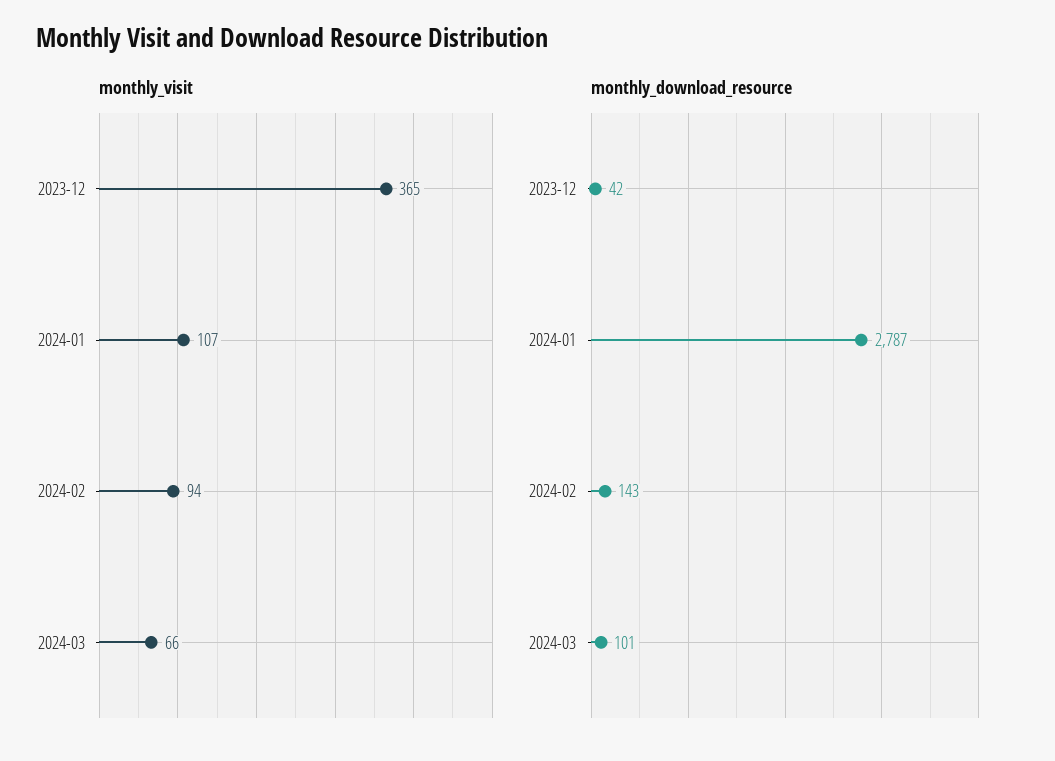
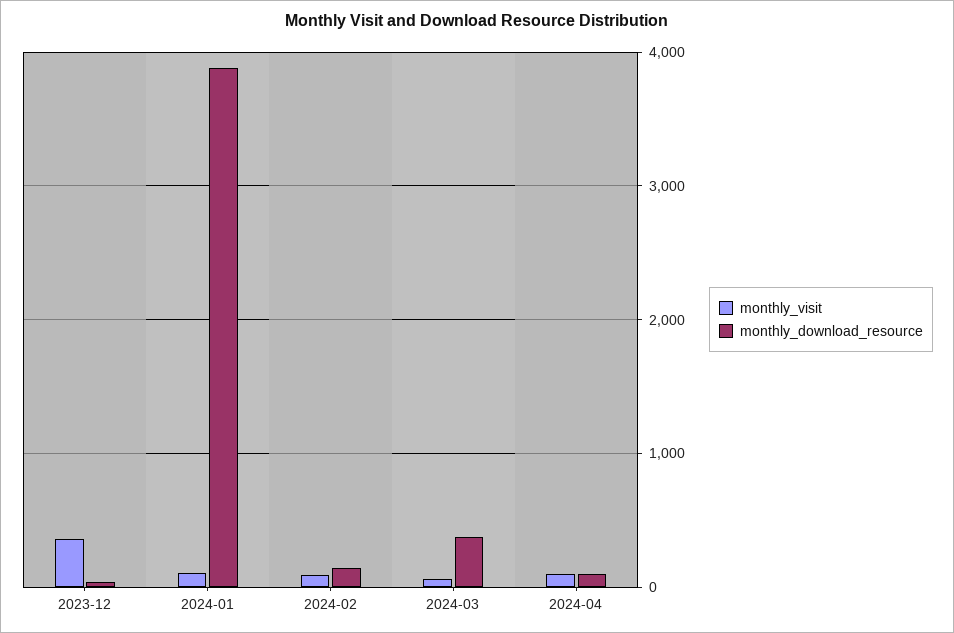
monthly_download_resource, 2024-01: 2787 -> 3900
monthly_download_resource, 2024-03: 101 -> 400
monthly_visit, 2024-04: none -> 100
monthly_download_resource, 2024-04: none -> 100

